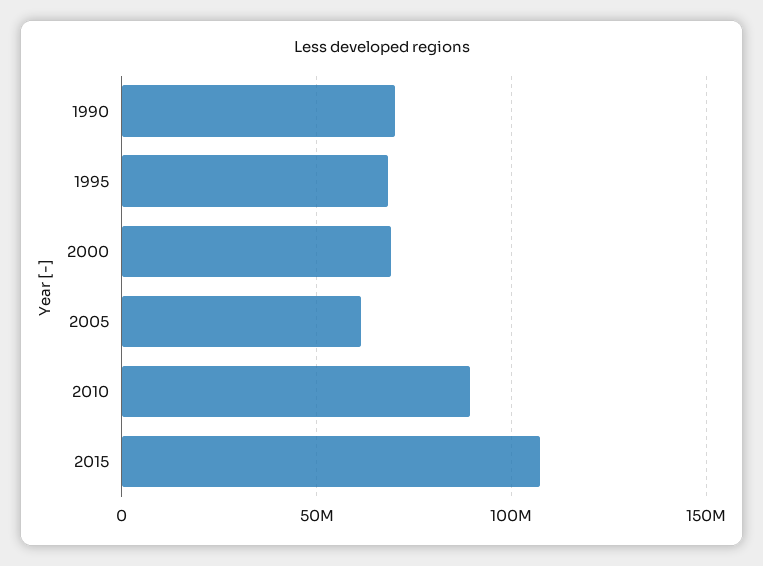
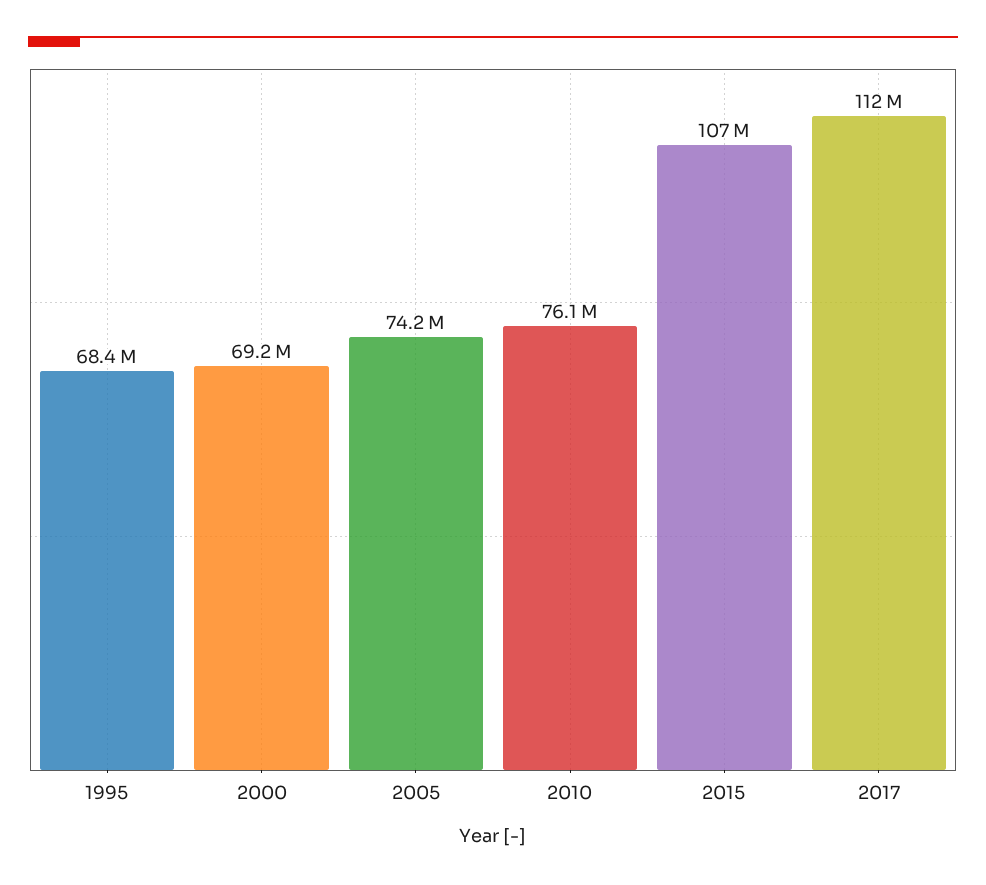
1990: 70000000 -> none
2005: 60000000 -> 74200000
2010: 90000000 -> 76100000
2017: none -> 112000000

